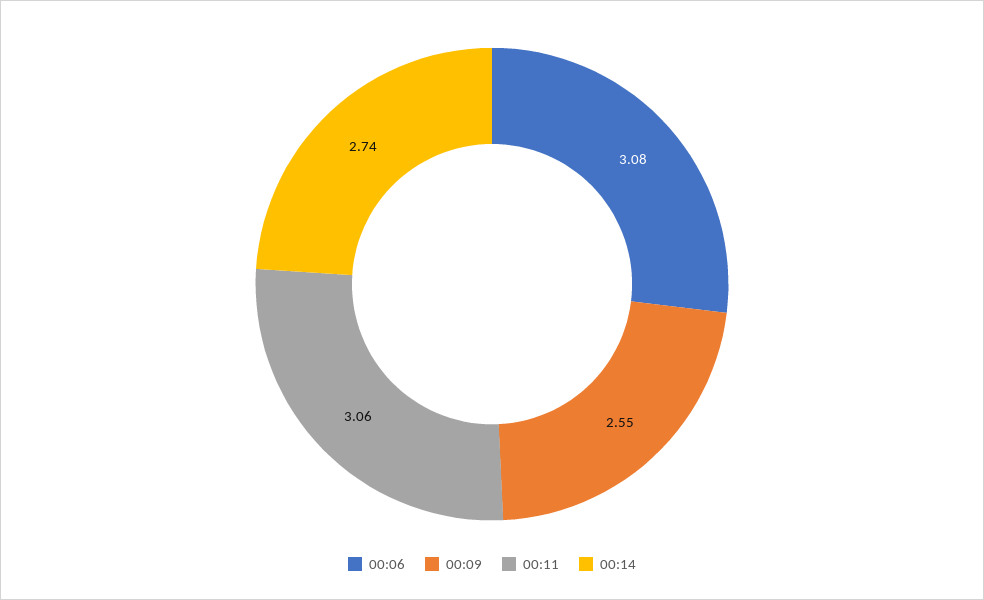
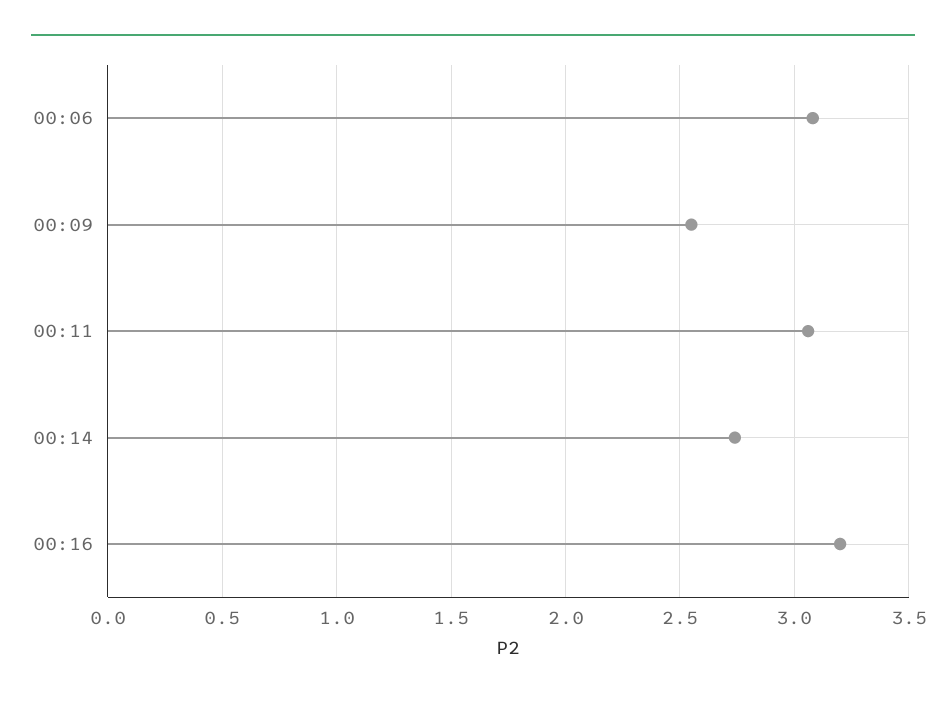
00:16: none -> 3.2

